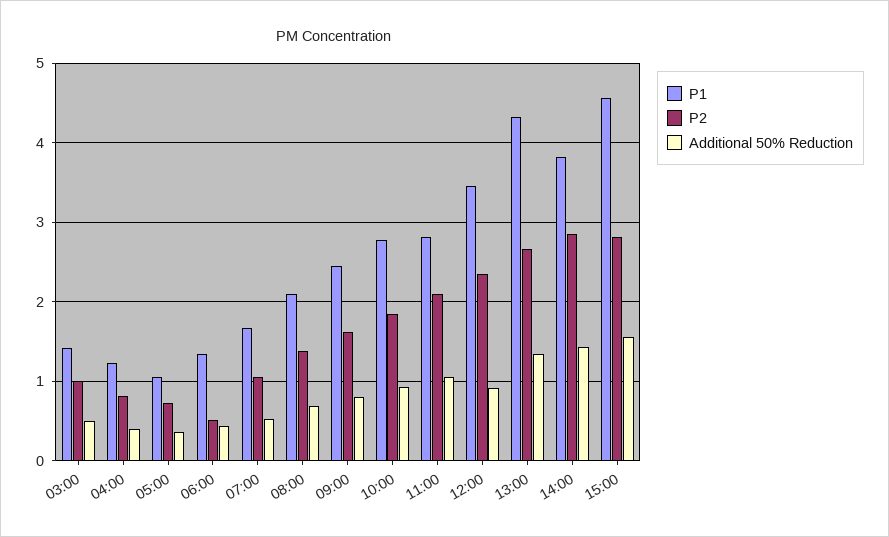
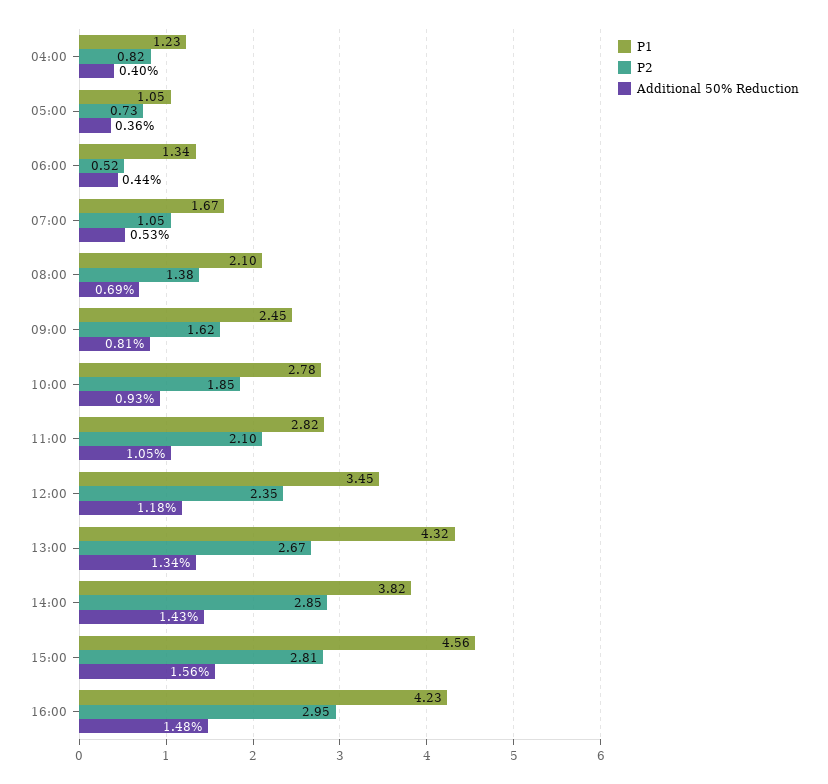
P1, 03:00: 1.4 -> none
P2, 03:00: 1 -> none
Additional 50% Reduction, 03:00: 0.5 -> none
Additional 50% Reduction, 12:00: 0.9 -> 1.18
P1, 16:00: none -> 4.23
P2, 16:00: none -> 2.95
Additional 50% Reduction, 16:00: none -> 1.48

